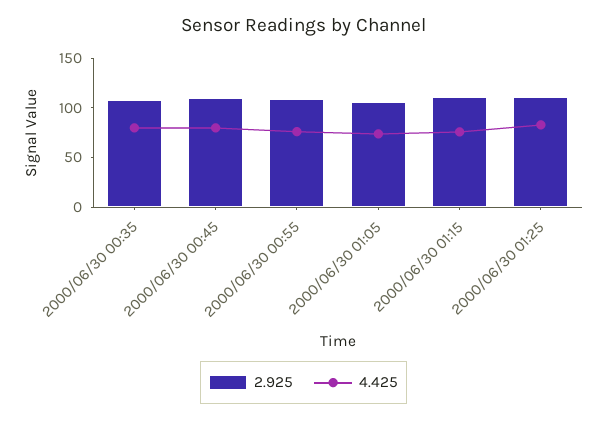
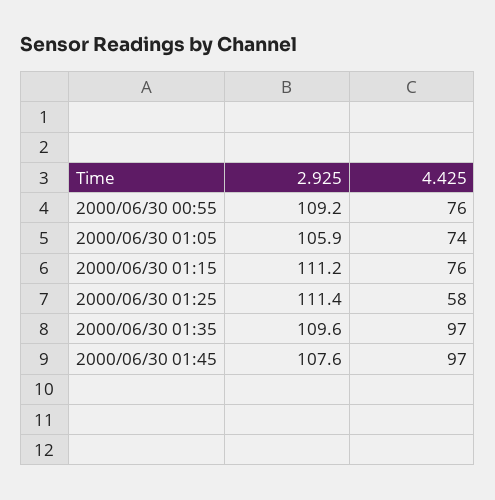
2.925, 2000/06/30 00:35: 110 -> none
4.425, 2000/06/30 00:35: 80 -> none
2.925, 2000/06/30 00:45: 110 -> none
4.425, 2000/06/30 00:45: 80 -> none
4.425, 2000/06/30 01:25: 80 -> 58
2.925, 2000/06/30 01:35: none -> 109.6
4.425, 2000/06/30 01:35: none -> 97
2.925, 2000/06/30 01:45: none -> 107.6
4.425, 2000/06/30 01:45: none -> 97

